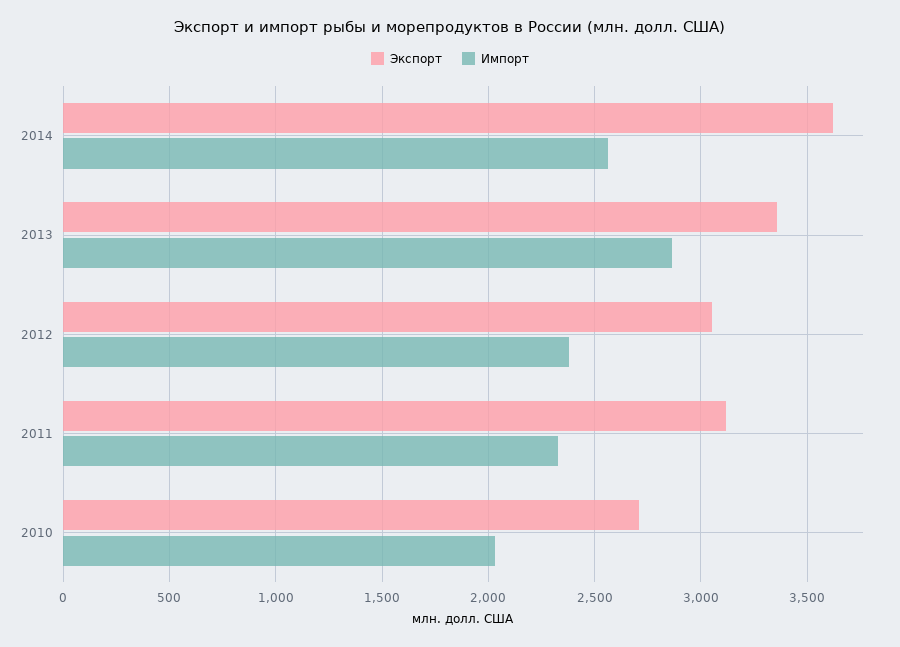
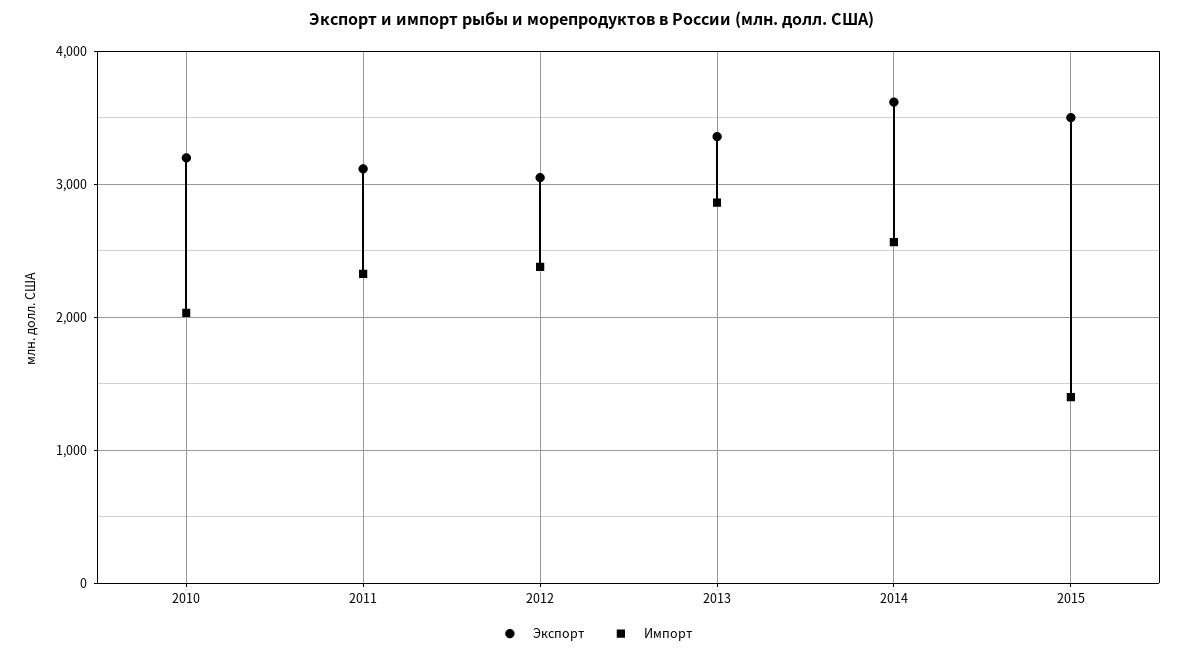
Экспорт, 2010: 2700 -> 3200
Экспорт, 2015: none -> 3500
Импорт, 2015: none -> 1400

